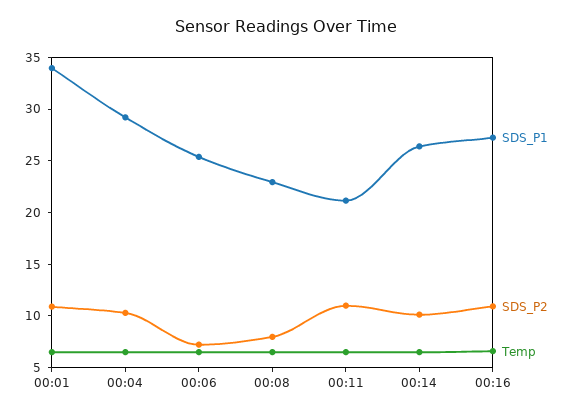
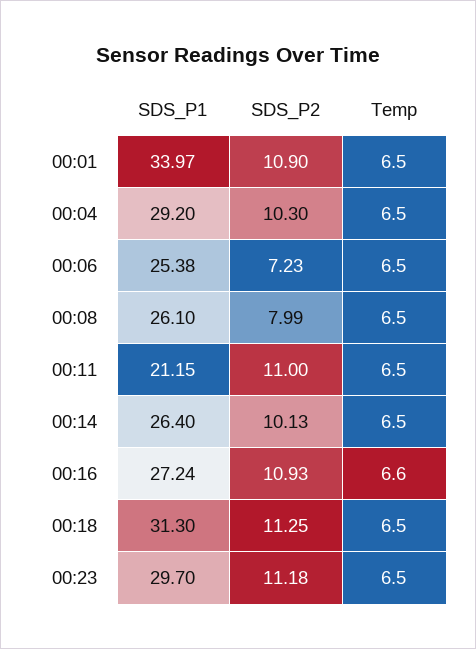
SDS_P1, 00:08: 23 -> 26.1
SDS_P1, 00:18: none -> 31.3
SDS_P2, 00:18: none -> 11.25
Temp, 00:18: none -> 6.5
SDS_P1, 00:23: none -> 29.7
SDS_P2, 00:23: none -> 11.18
Temp, 00:23: none -> 6.5

